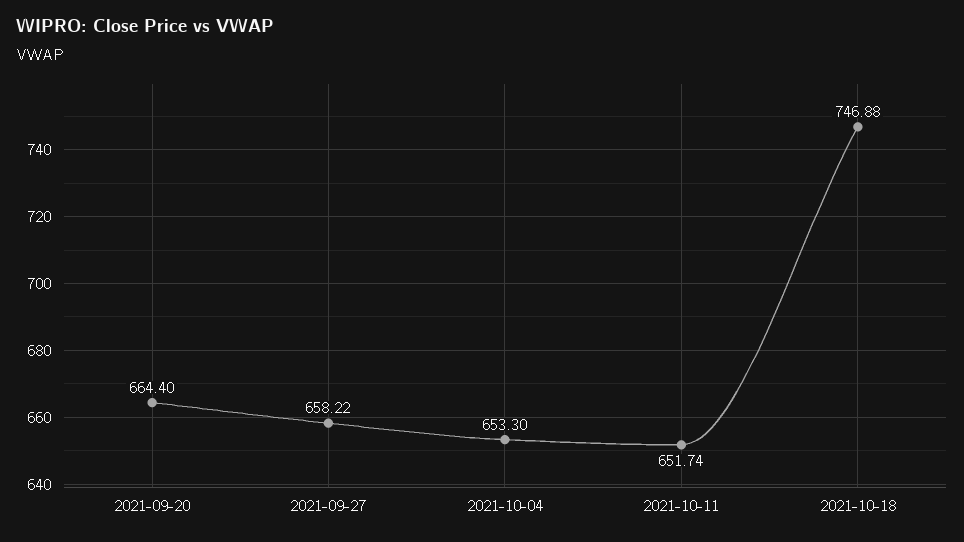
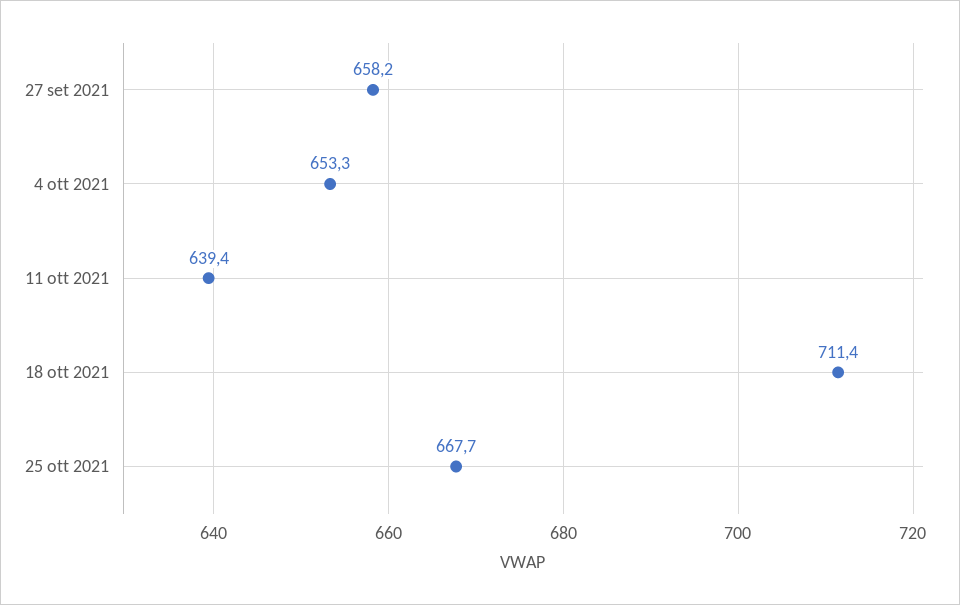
2021-09-20: 664.4 -> none
2021-10-11: 651.74 -> 639.4
2021-10-18: 746.88 -> 711.4
25 ott 2021: none -> 667.7

